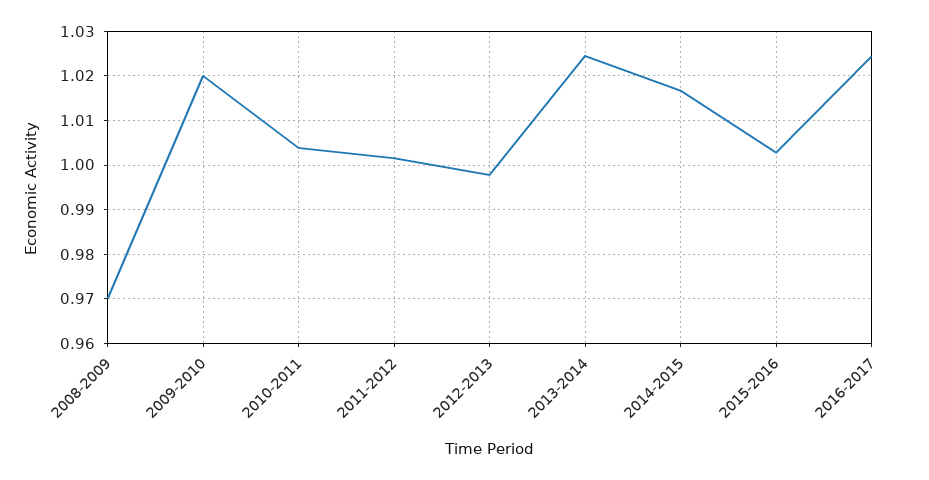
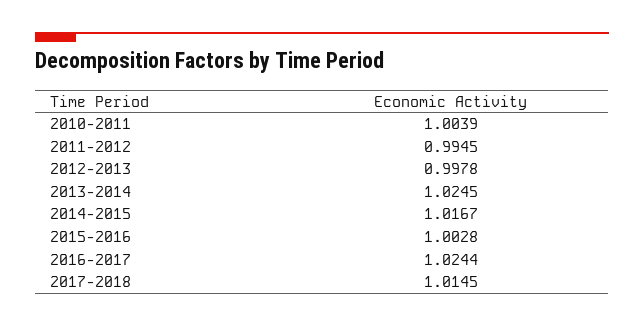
2008-2009: 0.97 -> none
2009-2010: 1.02 -> none
2011-2012: 1.002 -> 0.9945
2017-2018: none -> 1.0145

